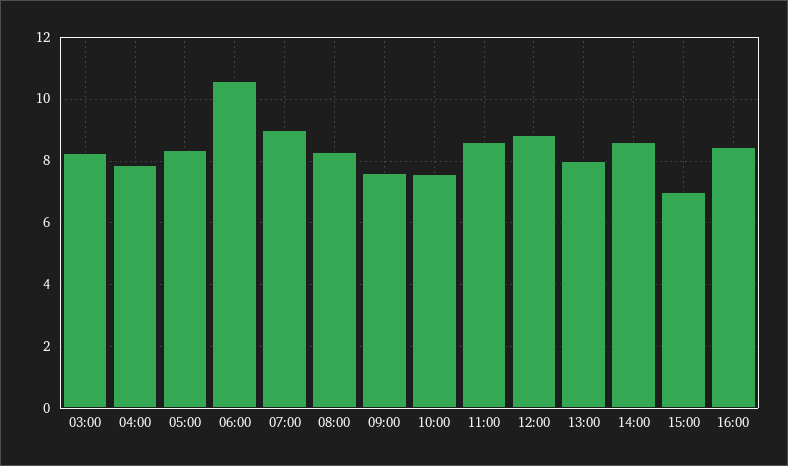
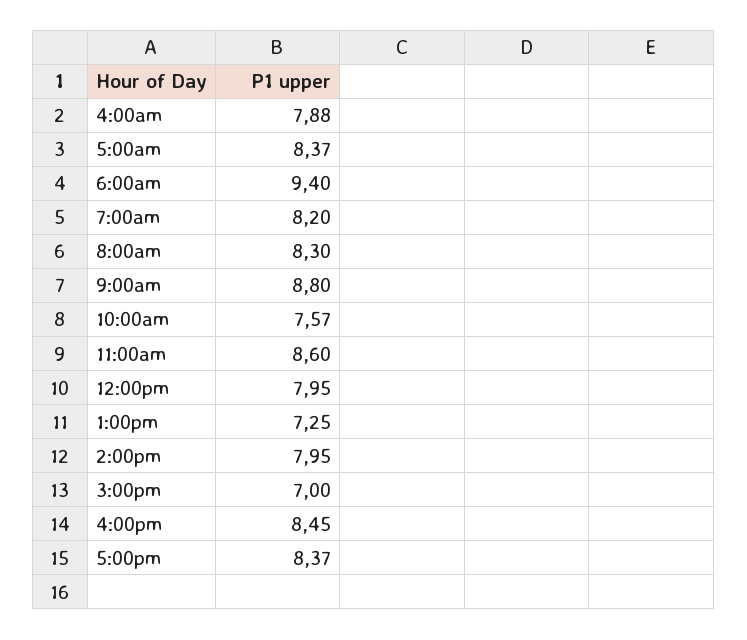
03:00: 8.2 -> none
06:00: 10.6 -> 9.4
07:00: 9 -> 8.2
09:00: 7.6 -> 8.8
12:00: 8.8 -> 7.95
13:00: 8 -> 7.25
14:00: 8.6 -> 7.95
5:00pm: none -> 8.37

